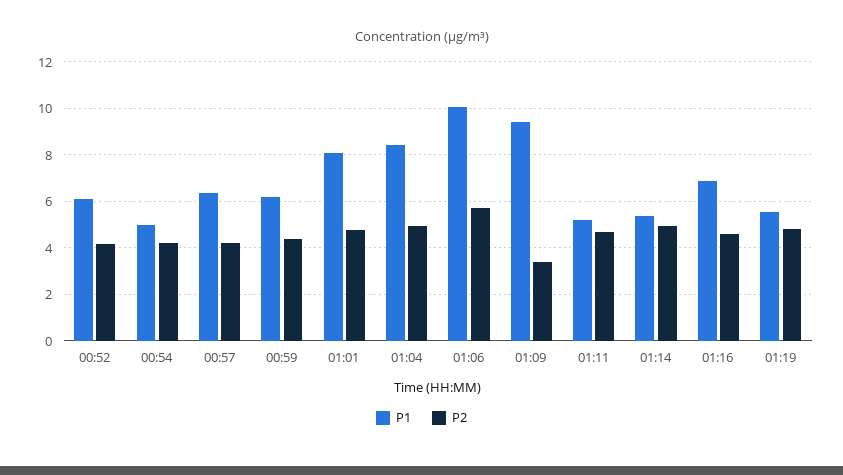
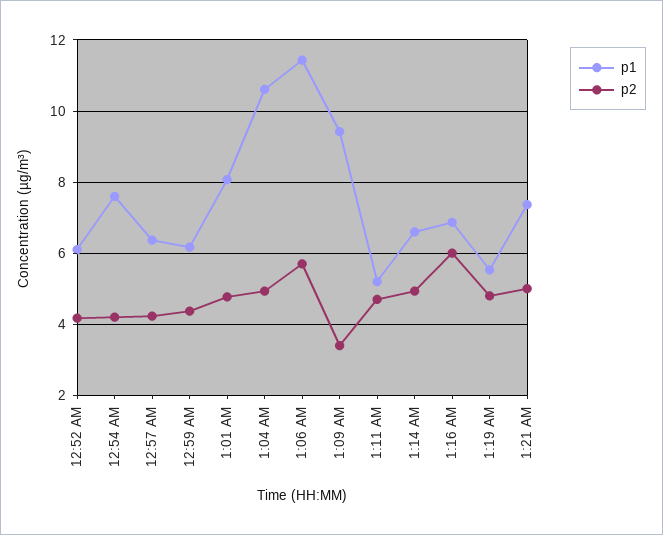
P1, 00:54: 5 -> 7.6
P1, 01:04: 8.5 -> 10.6
P1, 01:06: 10 -> 11.4
P1, 01:14: 5.5 -> 6.6
P2, 01:16: 4.5 -> 6
P1, 1:21 AM: none -> 7.4
P2, 1:21 AM: none -> 5

